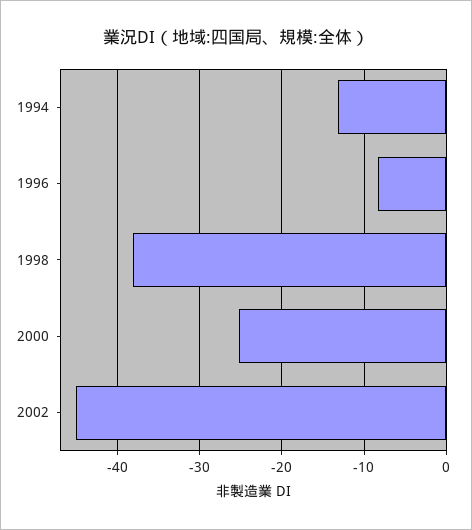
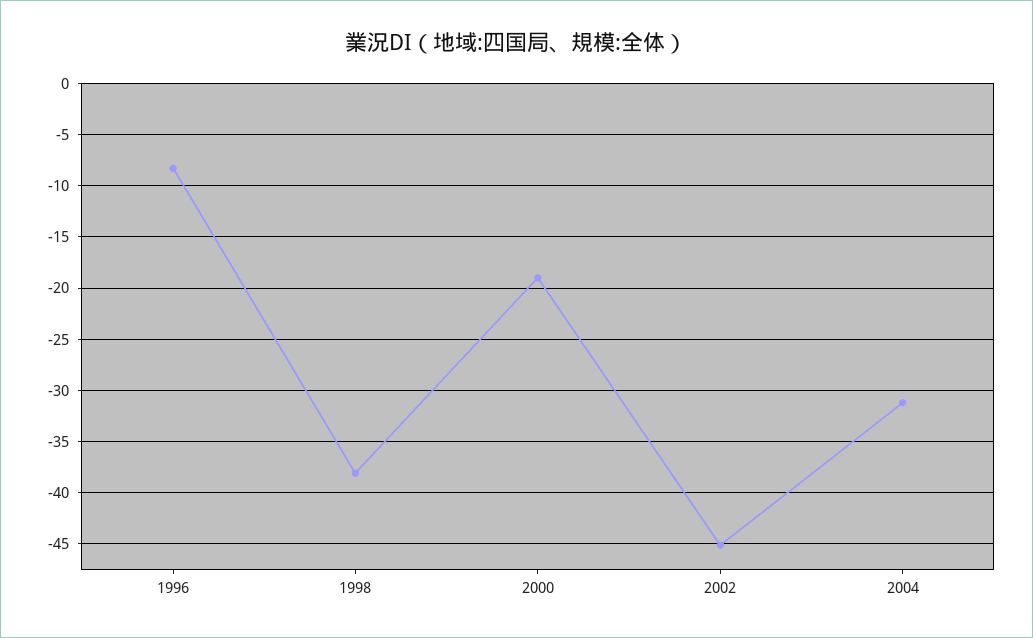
1994: -13 -> none
2000: -25 -> -19
2004: none -> -31

